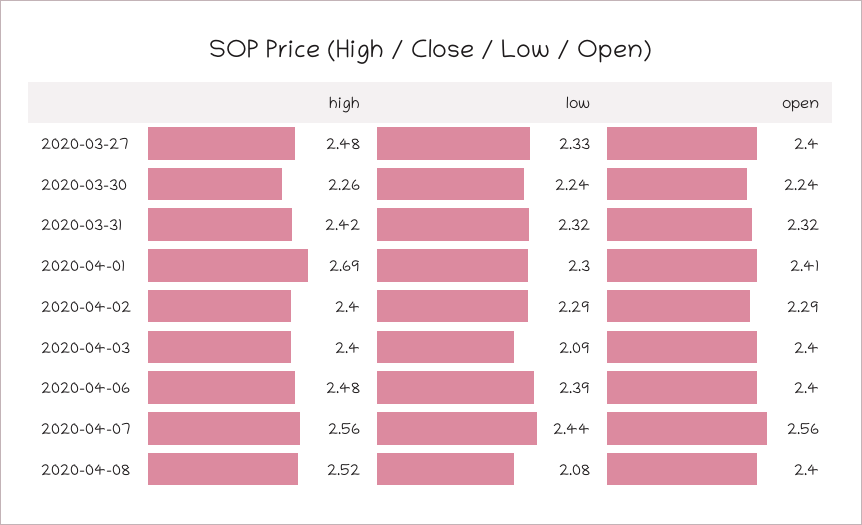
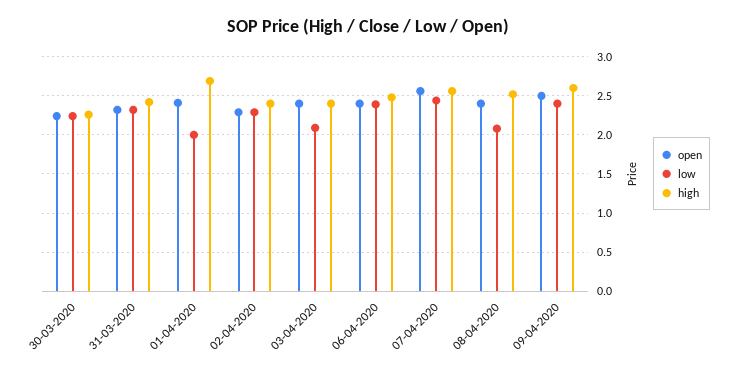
high, 2020-03-27: 2.48 -> none
low, 2020-03-27: 2.33 -> none
open, 2020-03-27: 2.4 -> none
low, 2020-04-01: 2.3 -> 2
open, 09-04-2020: none -> 2.5
low, 09-04-2020: none -> 2.4
high, 09-04-2020: none -> 2.6

